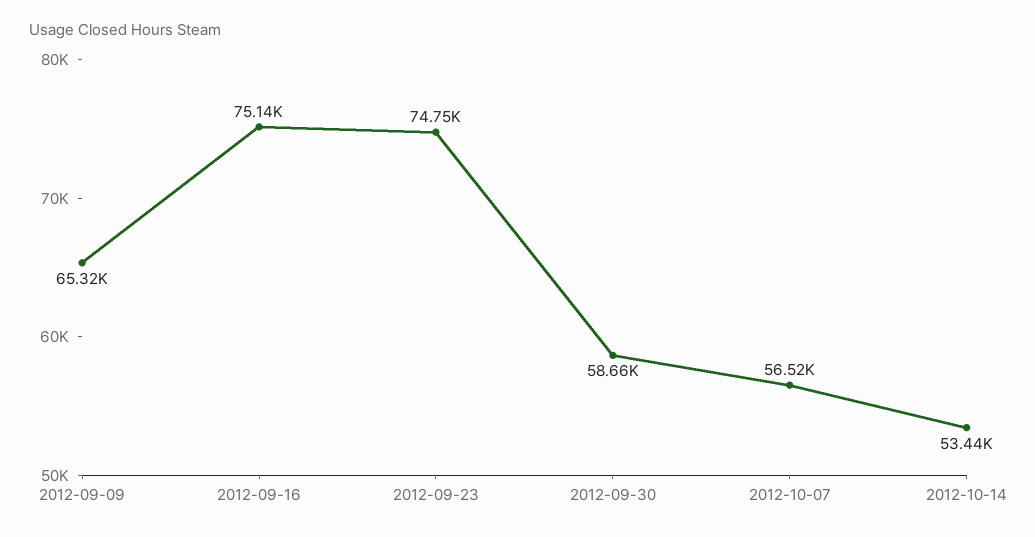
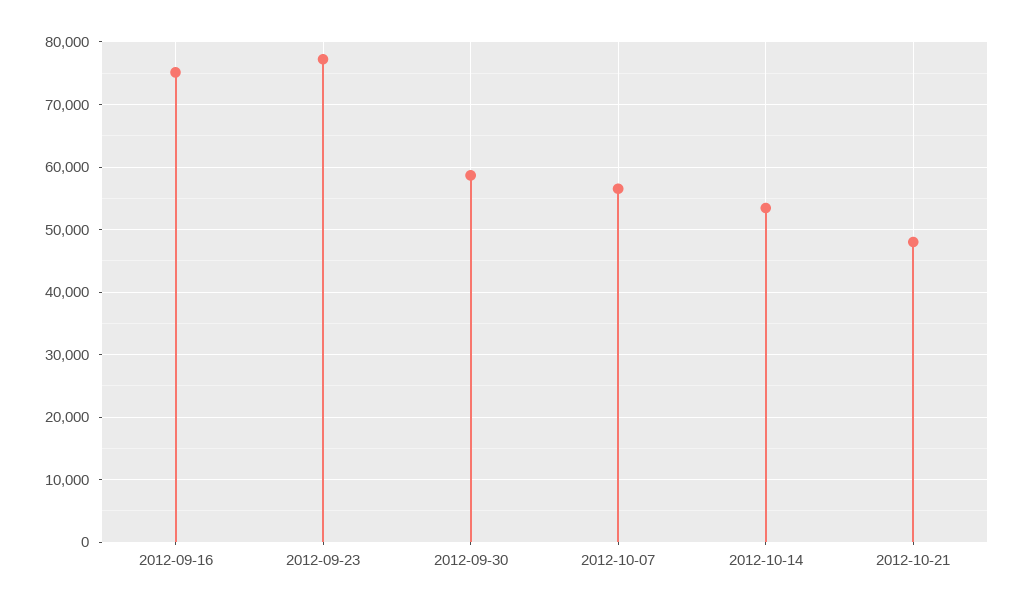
2012-09-09: 65320 -> none
2012-09-23: 74750 -> 77000
2012-10-21: none -> 48000

